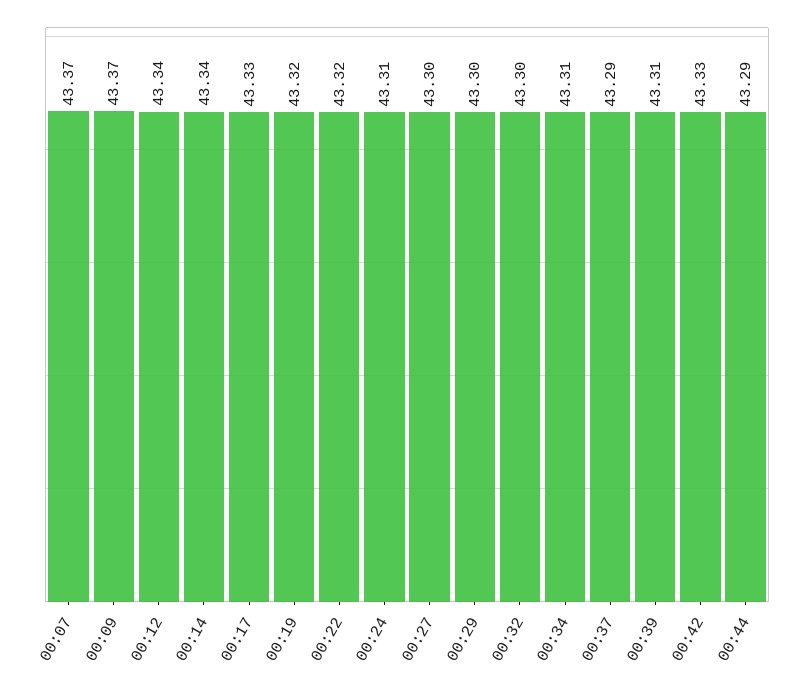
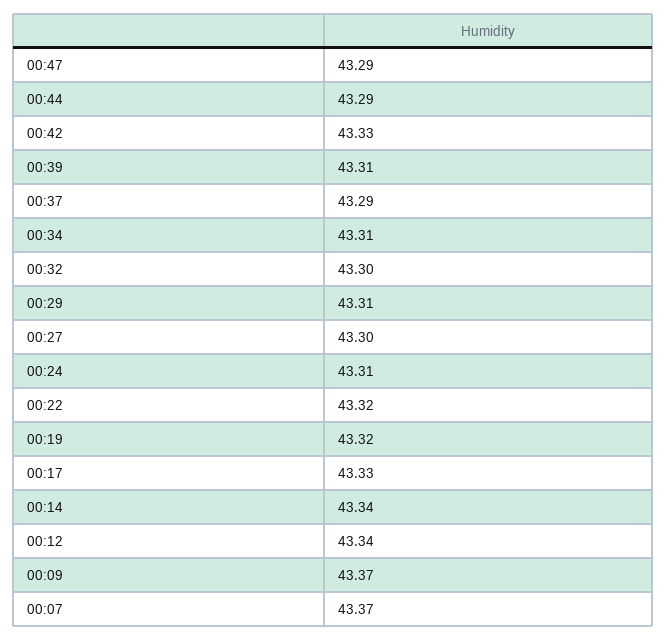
00:29: 43.3 -> 43.31
00:47: none -> 43.29

